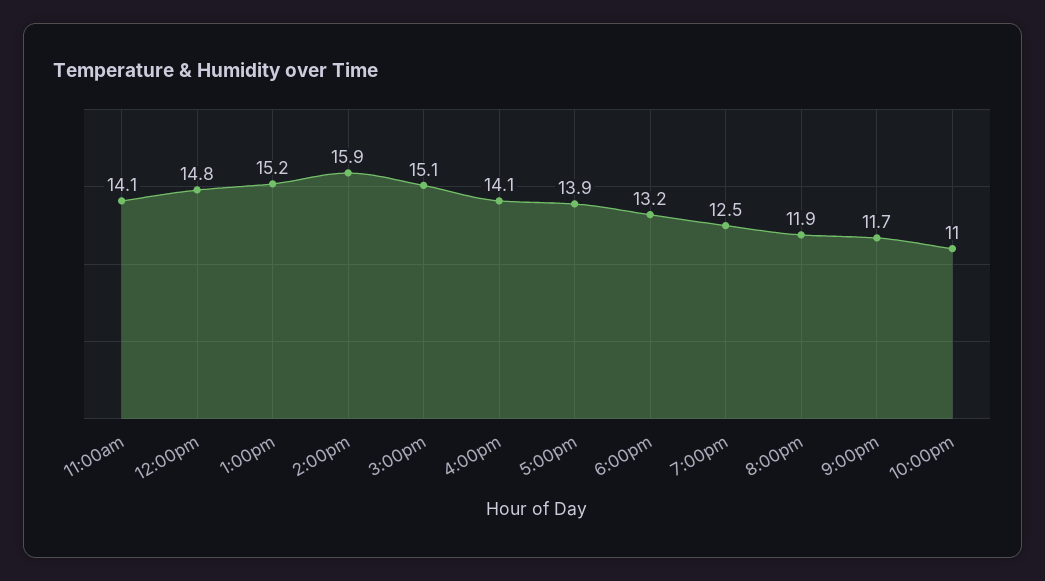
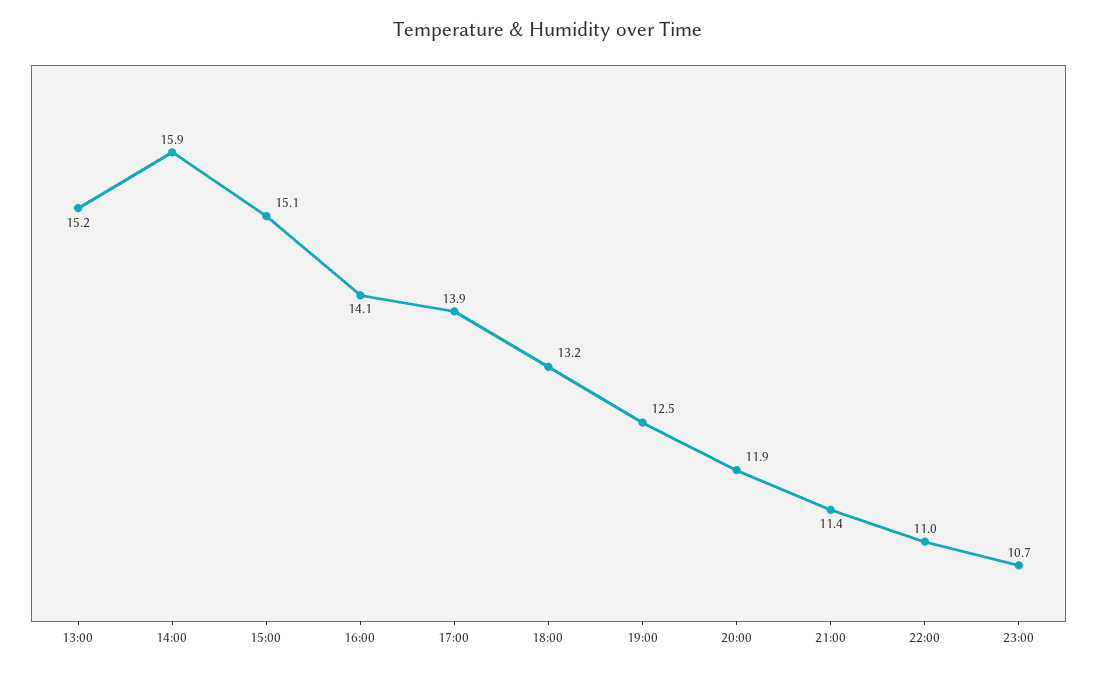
11:00am: 14.1 -> none
12:00pm: 14.8 -> none
9:00pm: 11.7 -> 11.4
23:00: none -> 10.7

